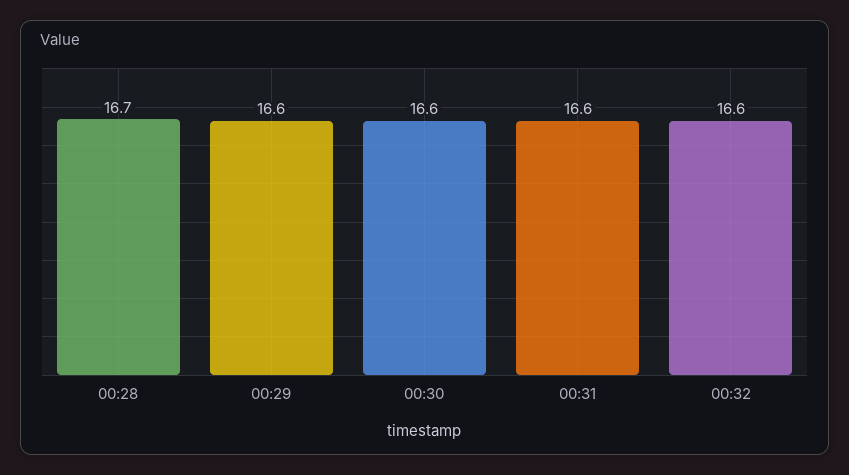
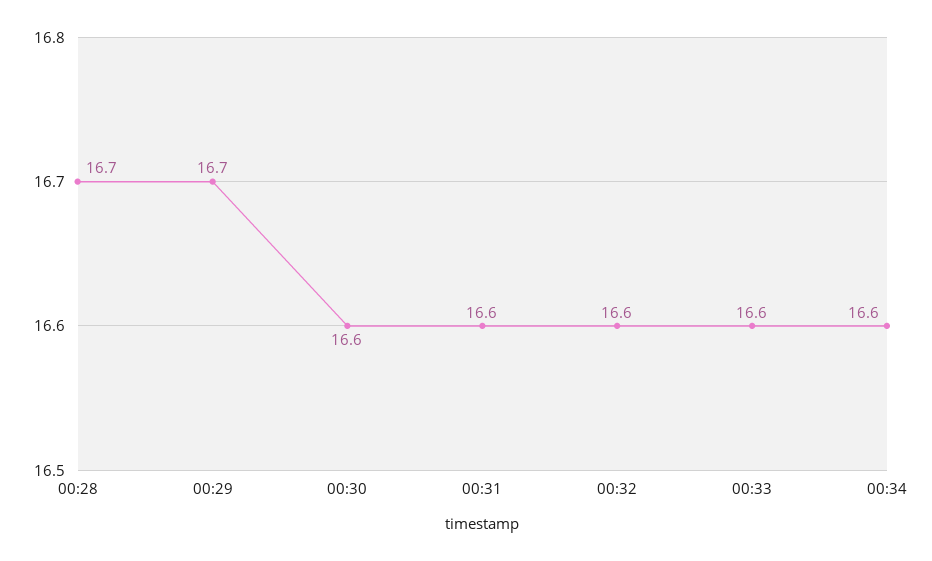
00:29: 16.6 -> 16.7
00:33: none -> 16.6
00:34: none -> 16.6

